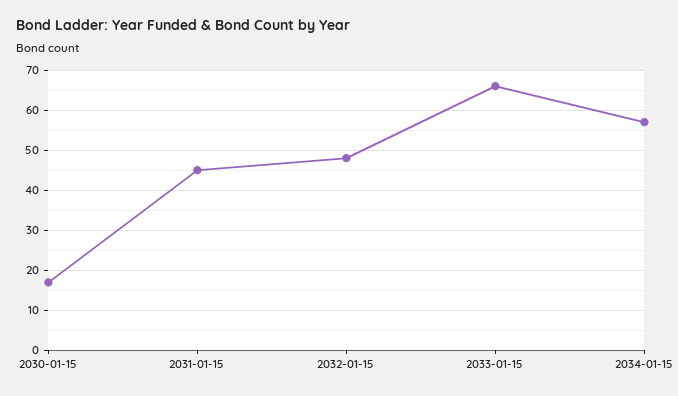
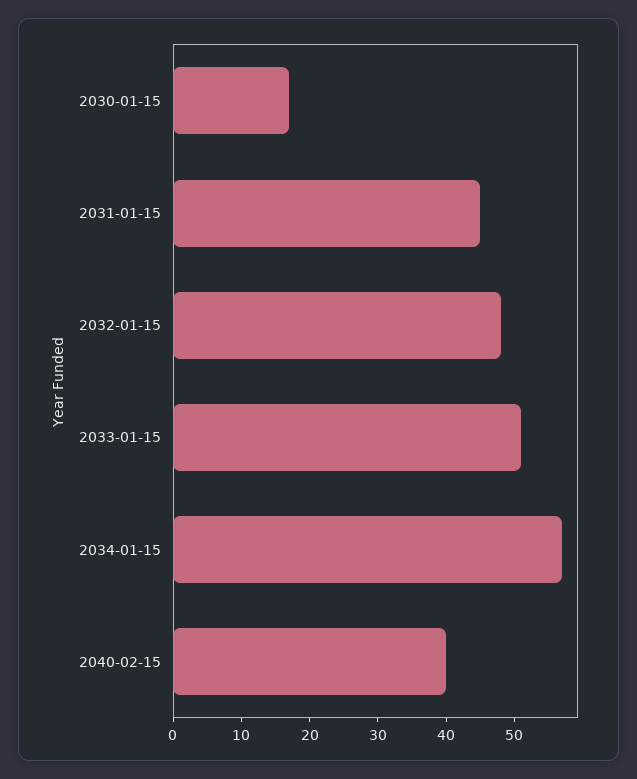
2033-01-15: 65 -> 50
2040-02-15: none -> 40

